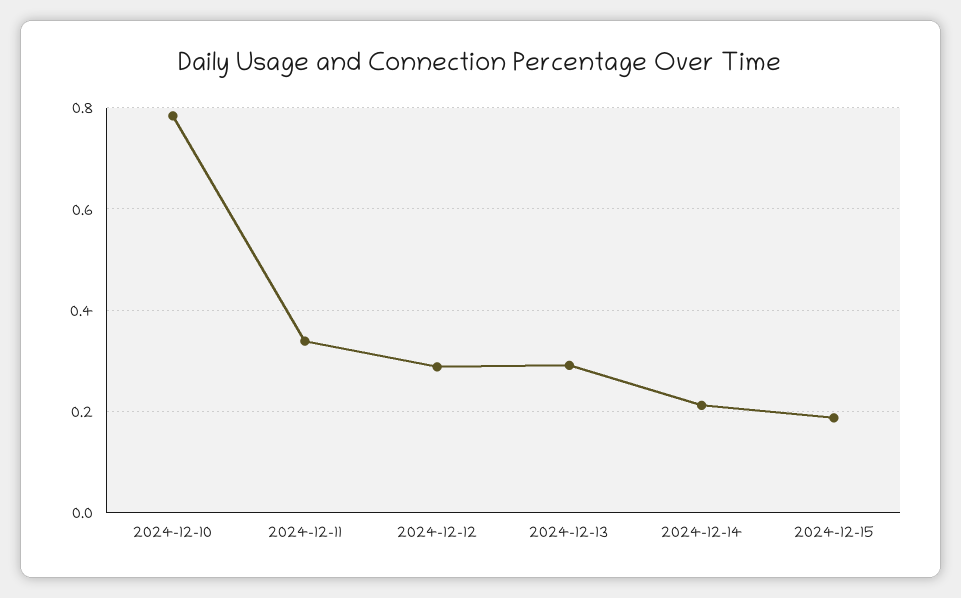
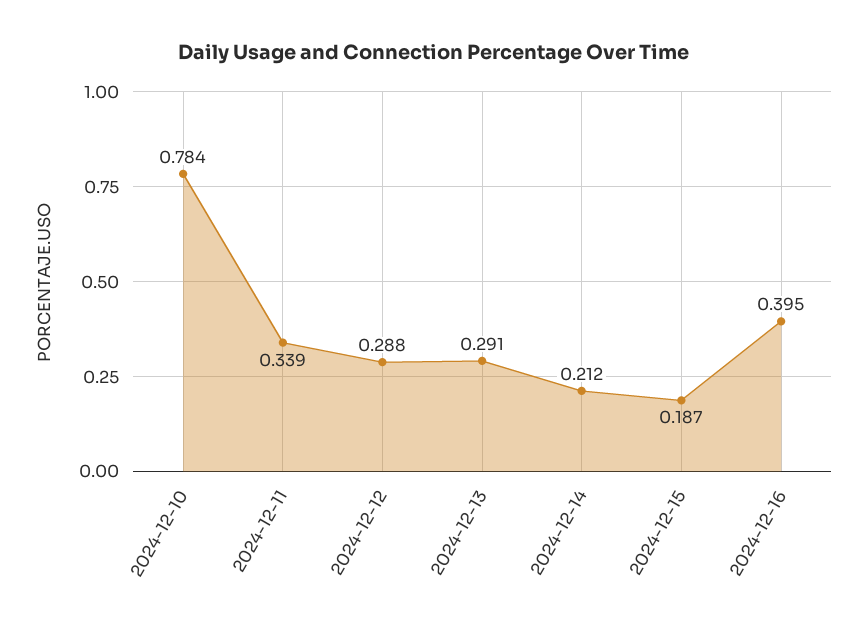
2024-12-16: none -> 0.395

